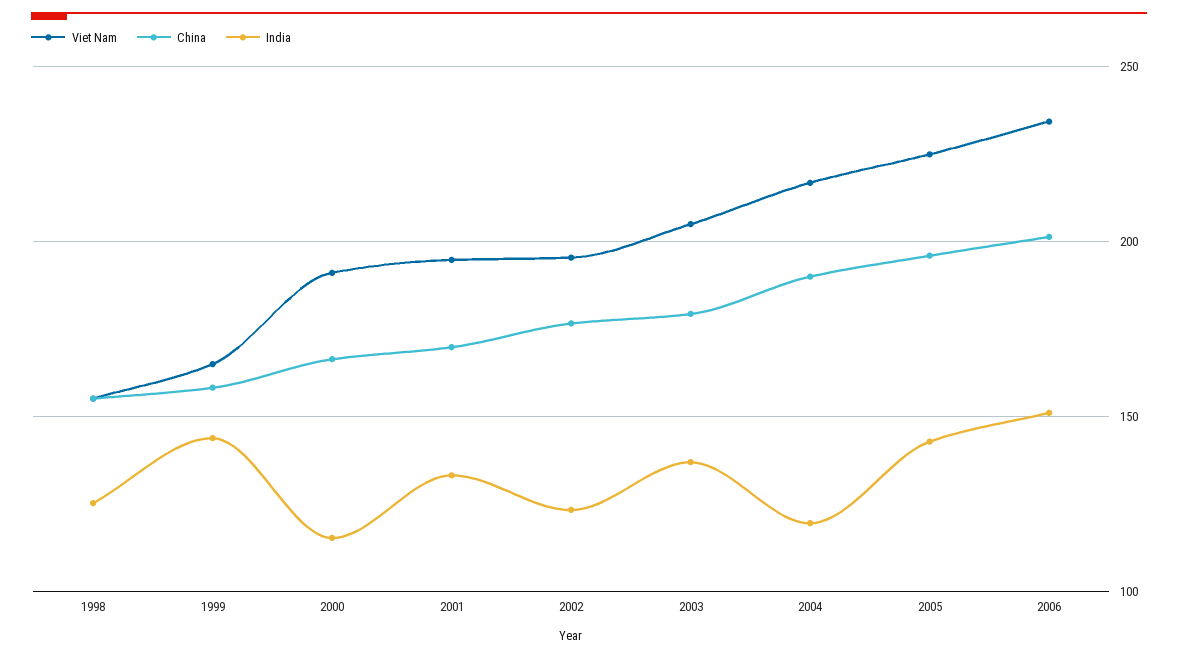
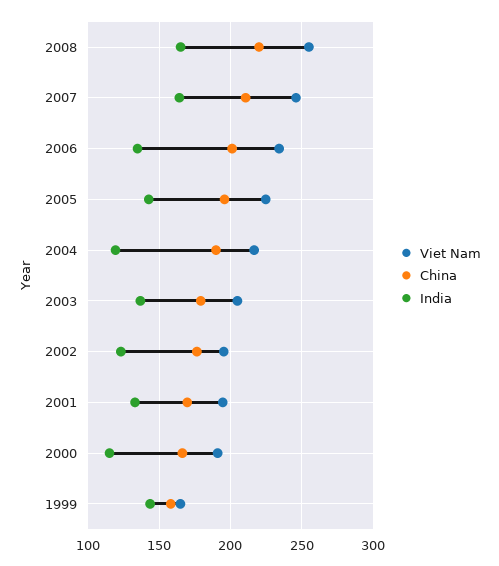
Viet Nam, 1998: 155 -> none
China, 1998: 155 -> none
India, 1998: 125 -> none
India, 2006: 150 -> 135
Viet Nam, 2008: none -> 255
China, 2008: none -> 220
India, 2008: none -> 165
Viet Nam, 2007: none -> 245
China, 2007: none -> 210
India, 2007: none -> 165

